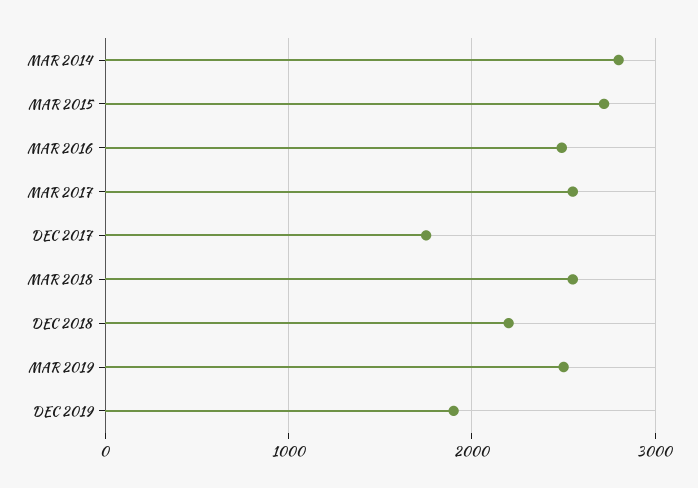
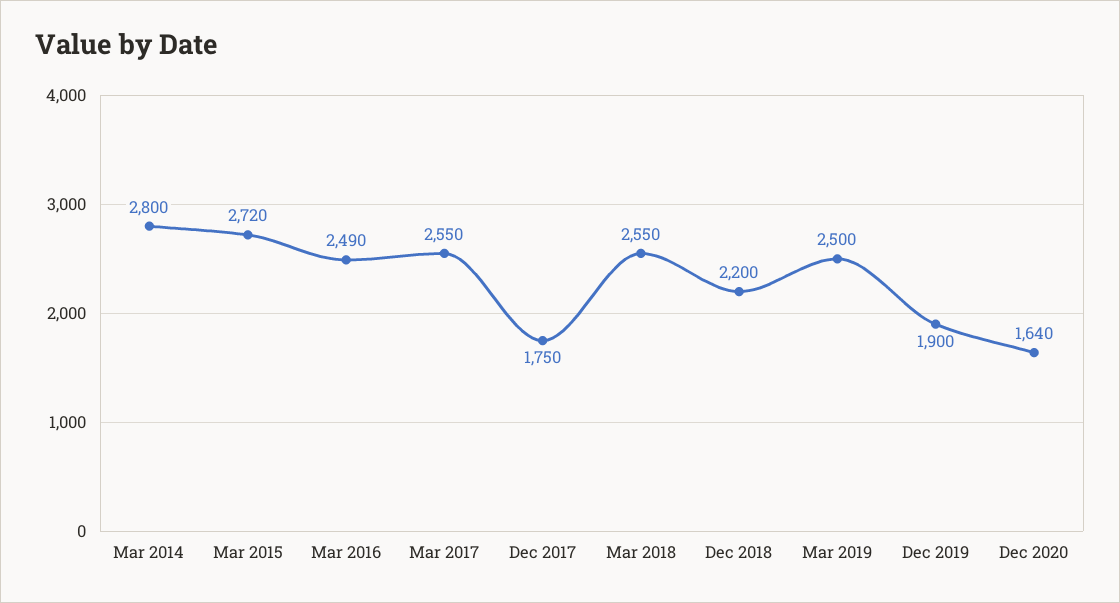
Dec 2020: none -> 1640

